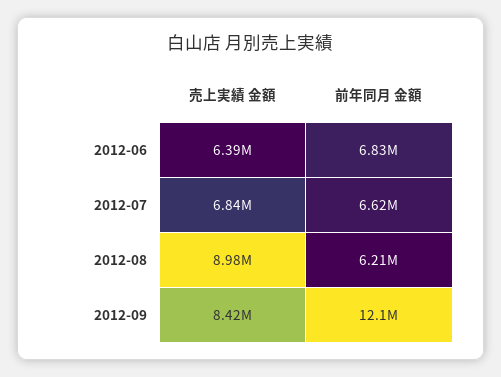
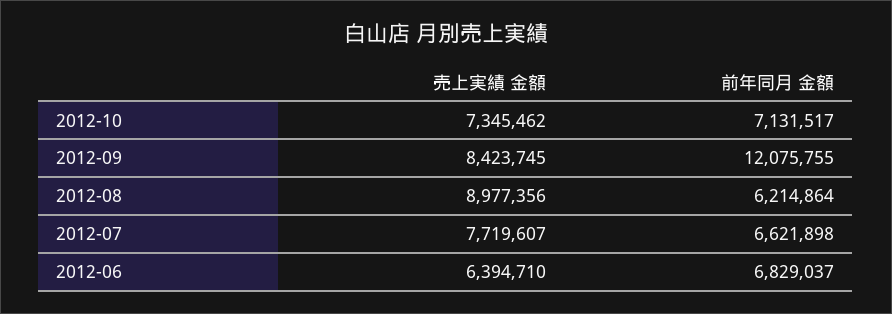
売上実績 金額, 2012-07: 6840000 -> 7719607
売上実績 金額, 2012-10: none -> 7345462
前年同月 金額, 2012-10: none -> 7131517

